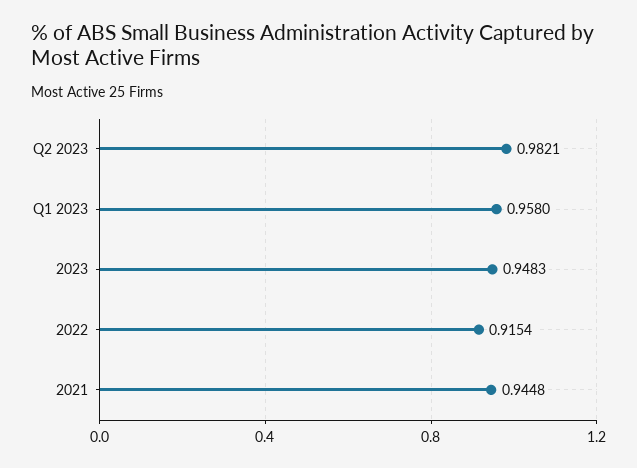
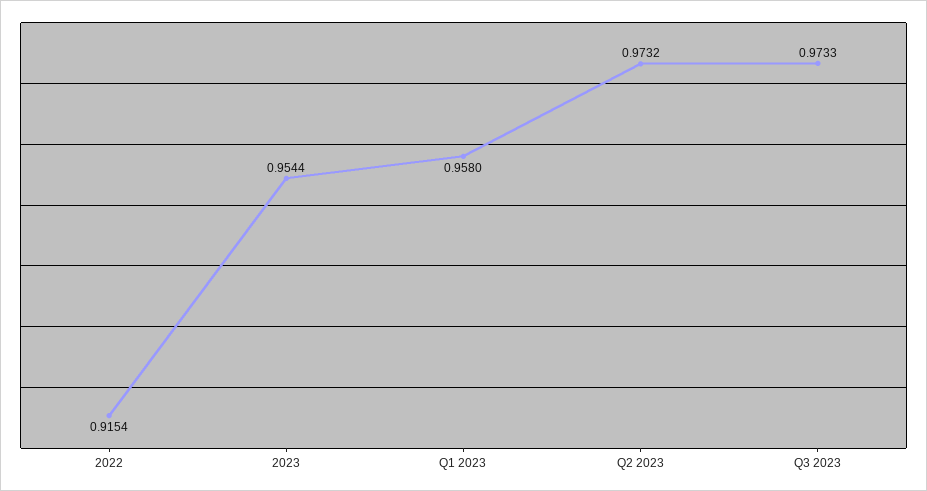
Q2 2023: 0.9821 -> 0.9732
2023: 0.9483 -> 0.9544
2021: 0.9448 -> none
Q3 2023: none -> 0.9733

